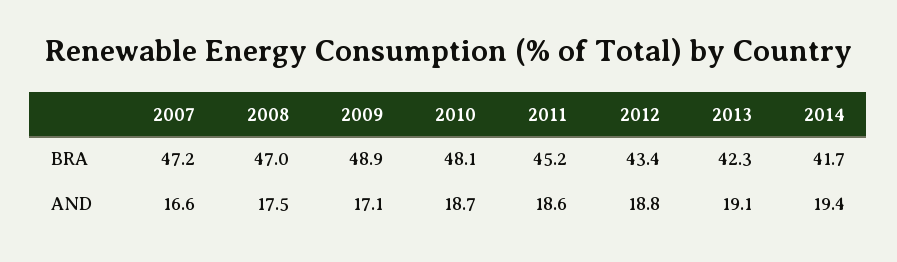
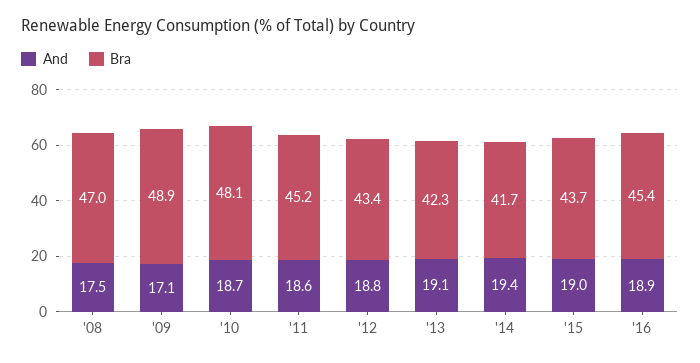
BRA, 2007: 47.2 -> none
AND, 2007: 16.6 -> none
AND, '15: none -> 19
BRA, '15: none -> 43.7
AND, '16: none -> 18.9
BRA, '16: none -> 45.4

